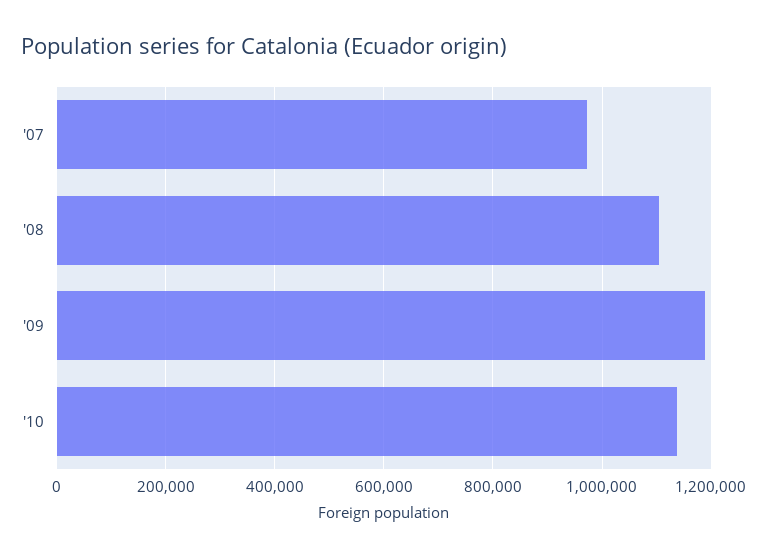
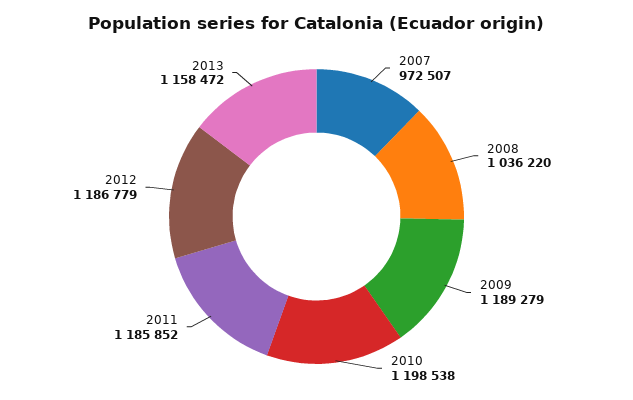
'08: 1100000 -> 1036220
'10: 1140000 -> 1198538
2011: none -> 1185852
2012: none -> 1186779
2013: none -> 1158472

